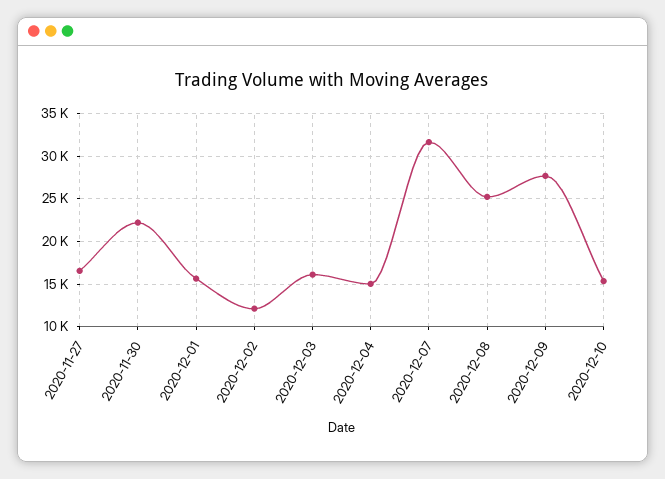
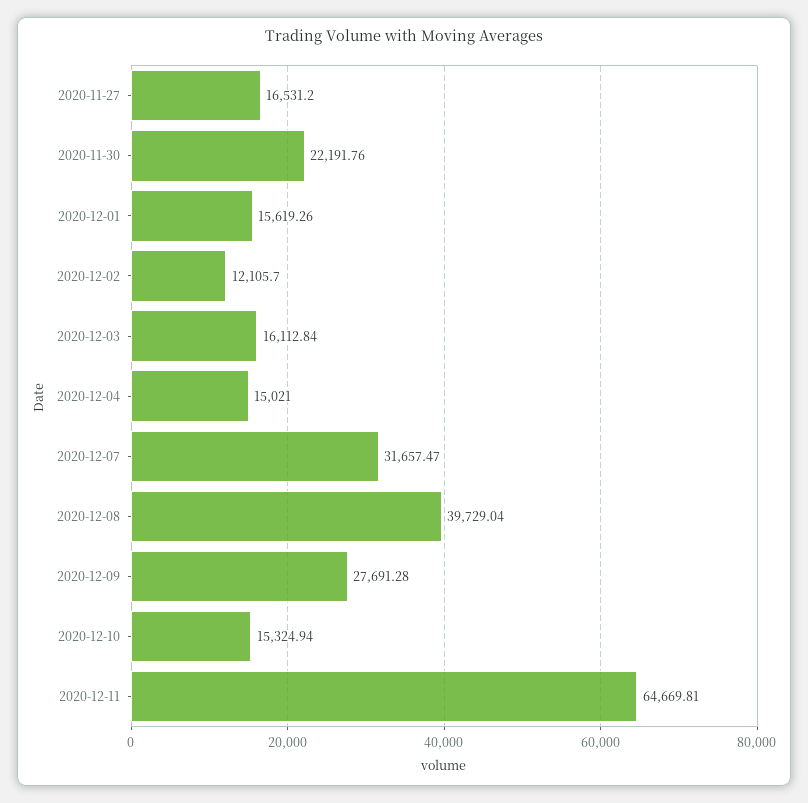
2020-12-08: 25000 -> 39729.04
2020-12-11: none -> 64669.81

